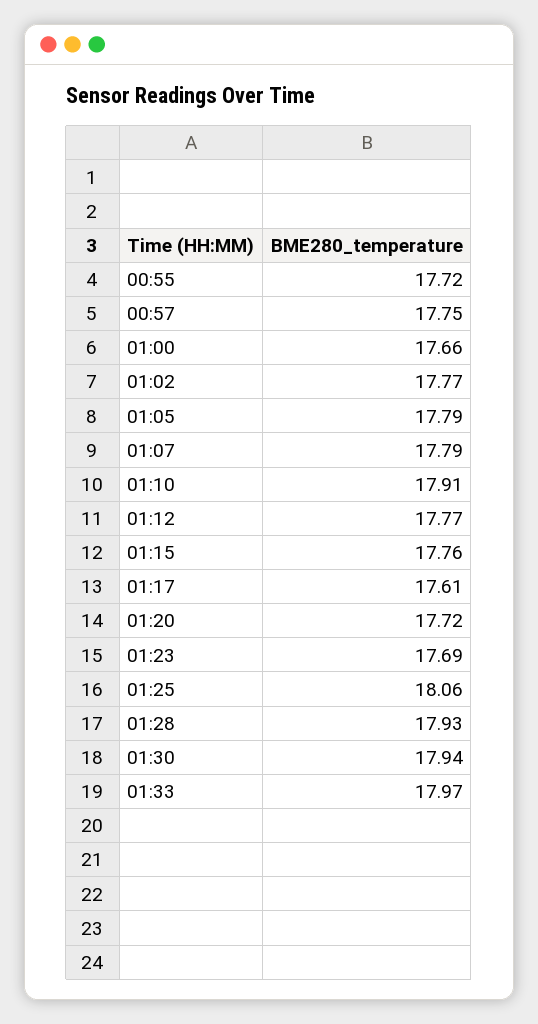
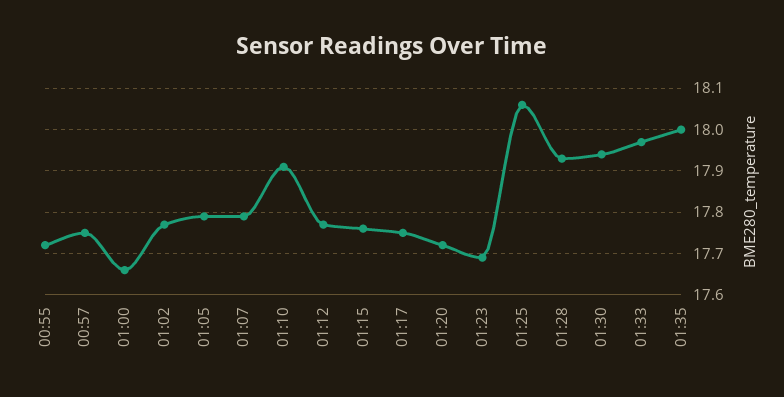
01:17: 17.61 -> 17.75
01:35: none -> 18

